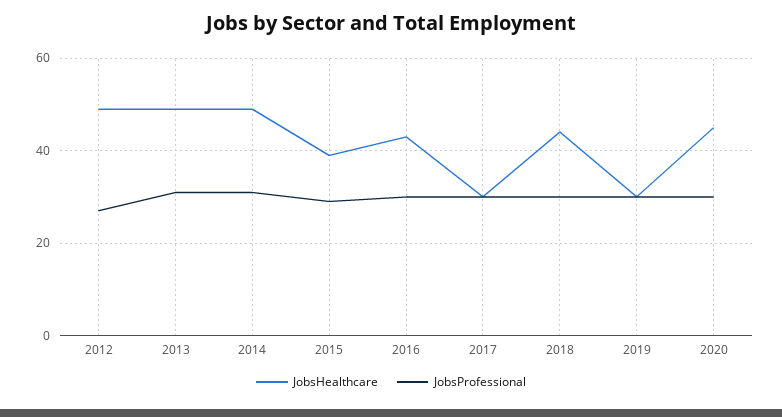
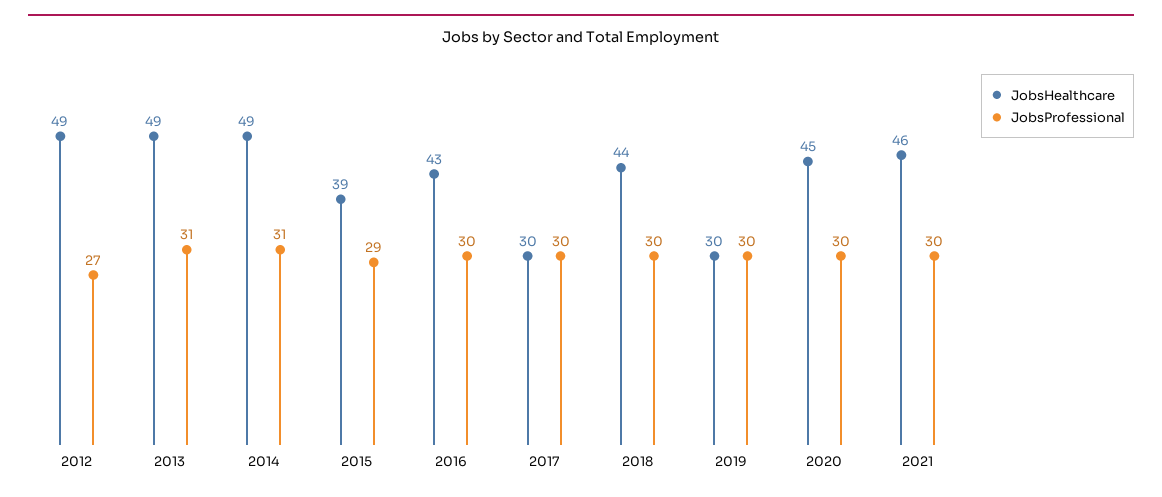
JobsHealthcare, 2021: none -> 46
JobsProfessional, 2021: none -> 30

